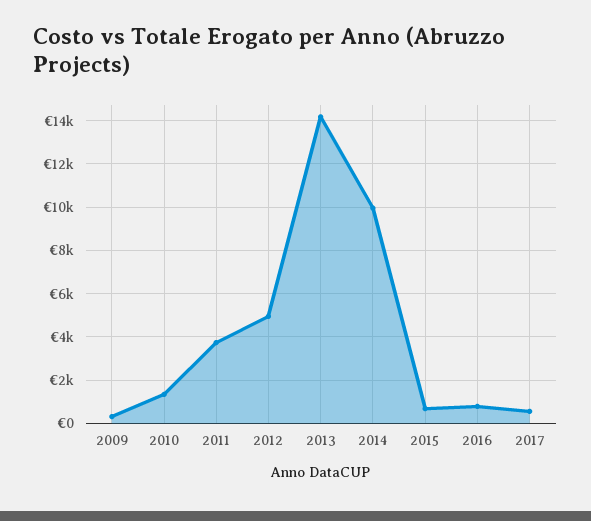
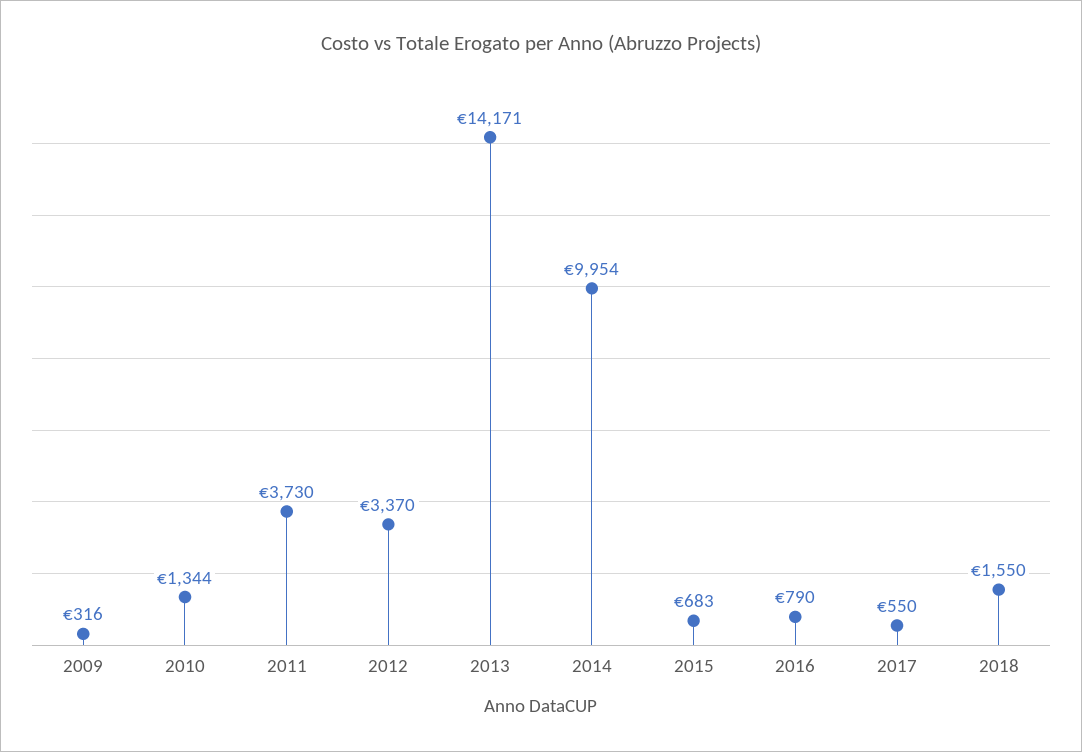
2012: 5000 -> 3370
2018: none -> 1550

